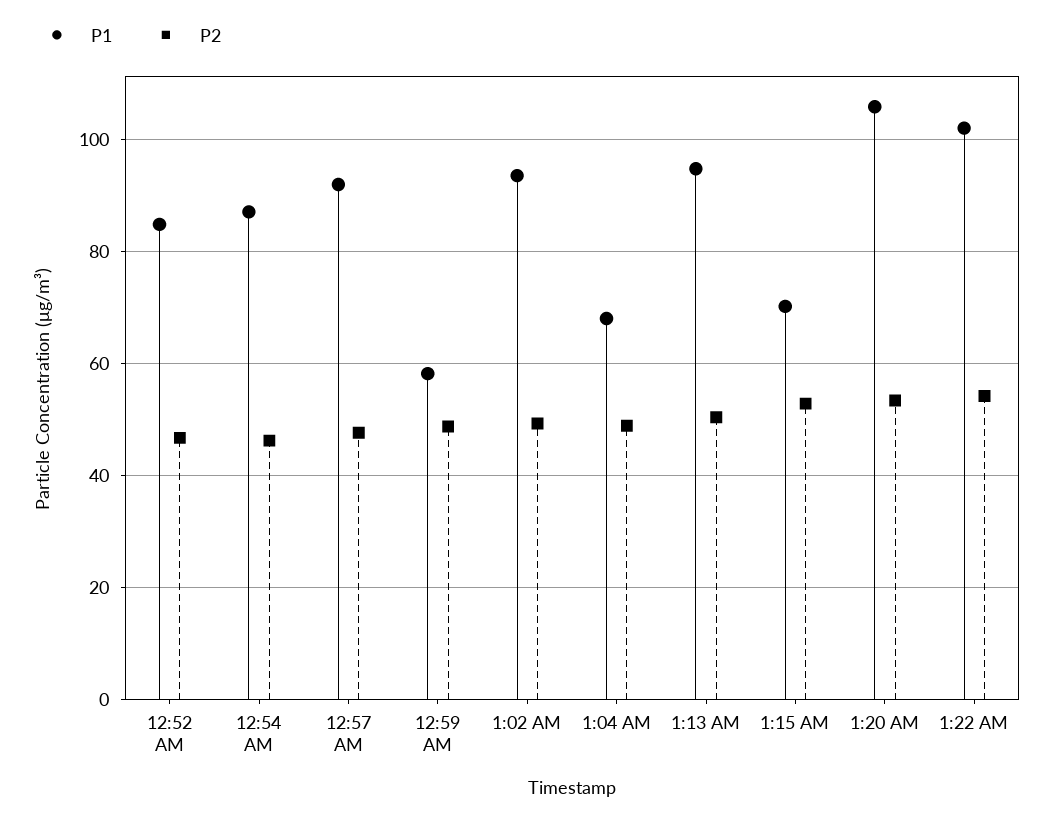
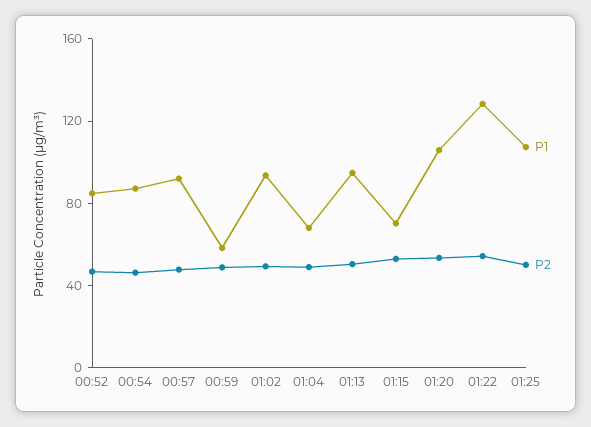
P1, 1:22 AM: 102 -> 130
P1, 01:25: none -> 110
P2, 01:25: none -> 50

